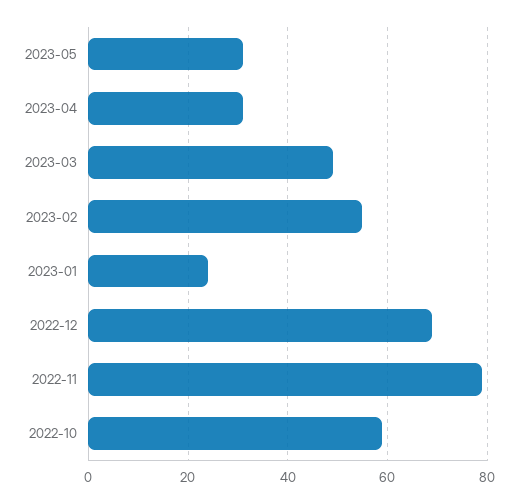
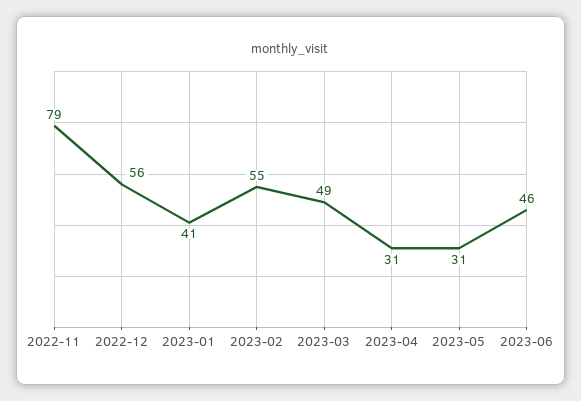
2023-01: 25 -> 41
2022-12: 70 -> 56
2022-10: 60 -> none
2023-06: none -> 46

